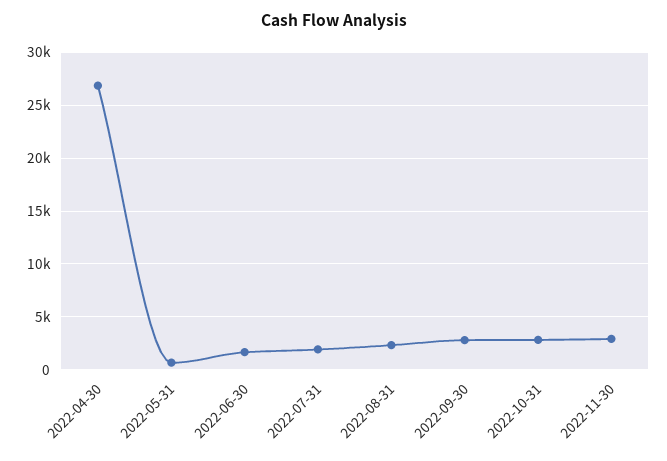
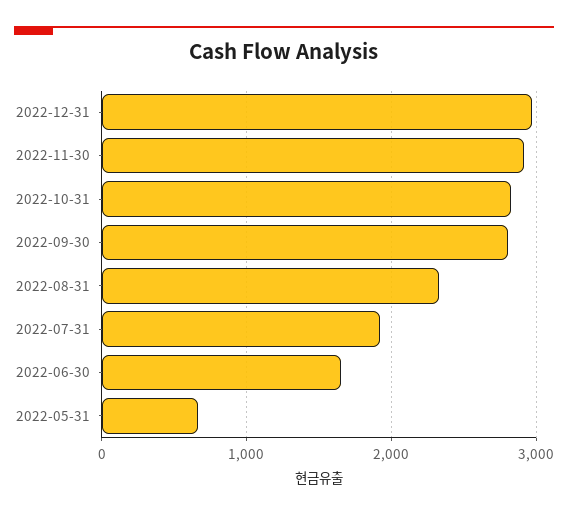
2022-04-30: 27000 -> none
2022-12-31: none -> 3000

